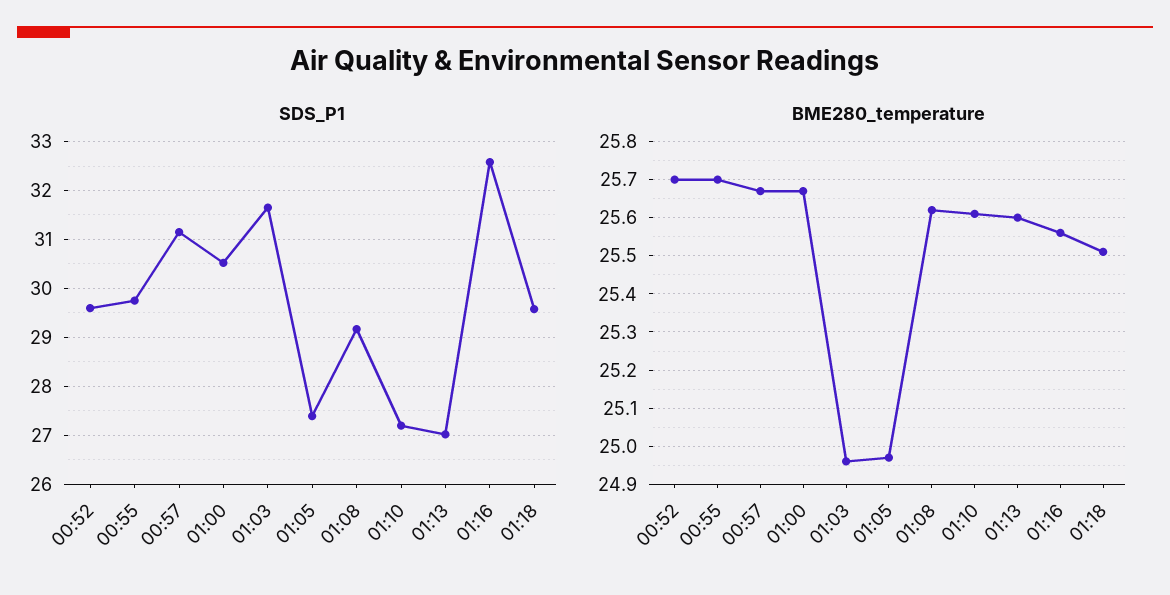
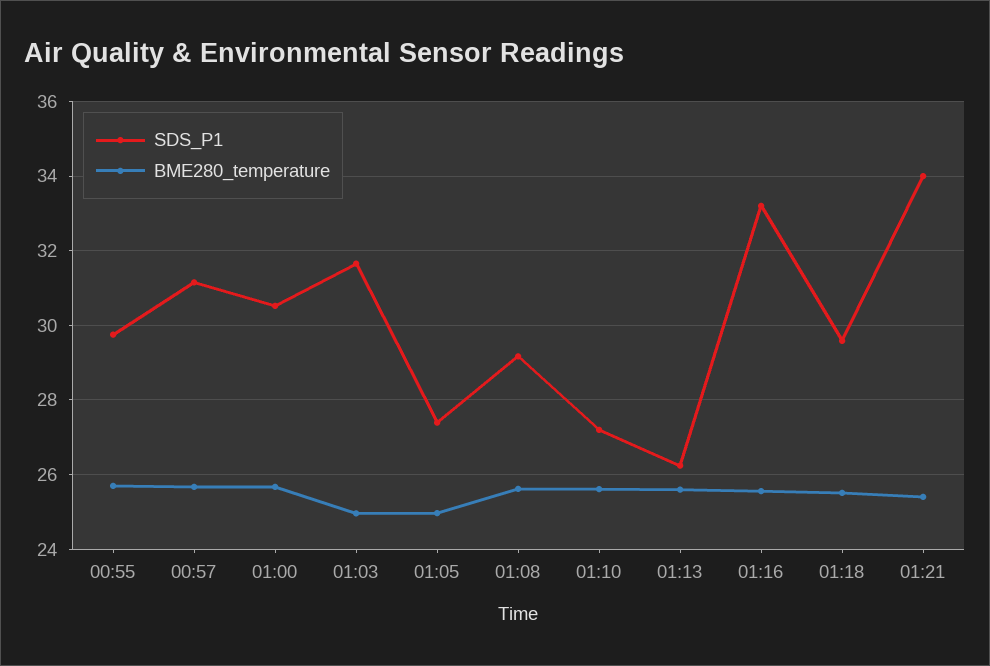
SDS_P1, 00:52: 29.6 -> none
SDS_P1, 01:13: 27 -> 26.2
SDS_P1, 01:16: 32.6 -> 33.2
BME280_temperature, 00:52: 25.7 -> none
SDS_P1, 01:21: none -> 34
BME280_temperature, 01:21: none -> 25.4

